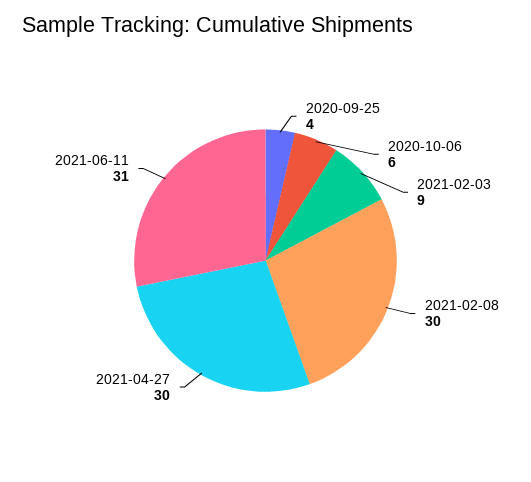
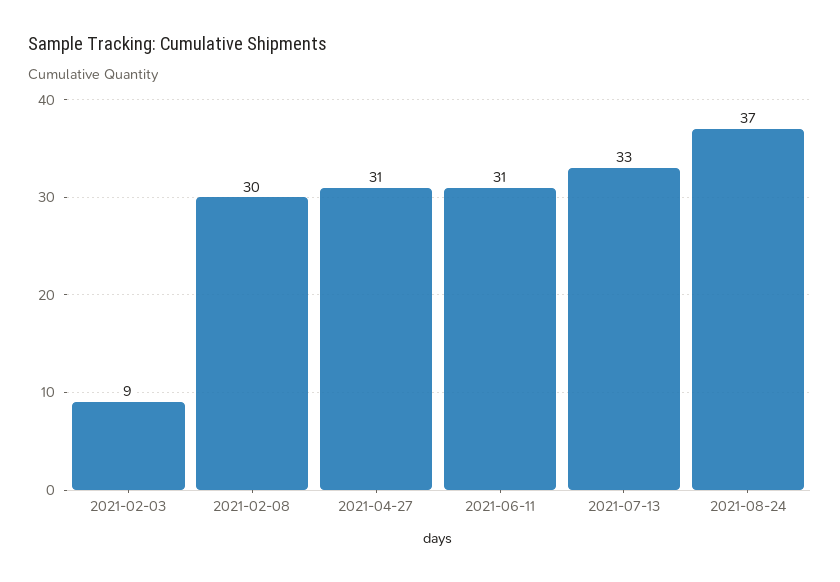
2020-09-25: 4 -> none
2020-10-06: 6 -> none
2021-04-27: 30 -> 31
2021-07-13: none -> 33
2021-08-24: none -> 37

